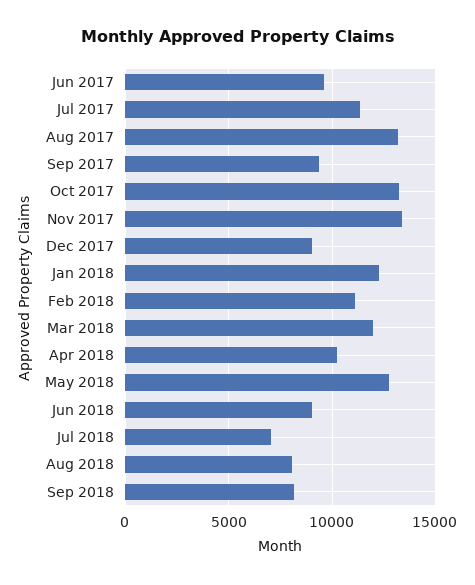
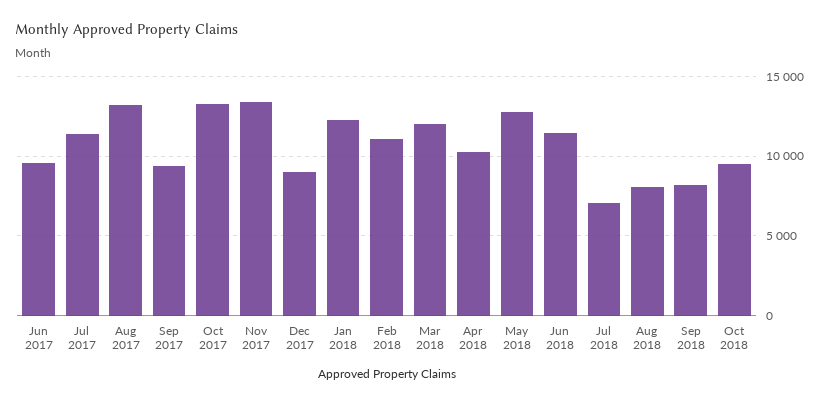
Jun 2018: 9000 -> 11500
Oct 2018: none -> 9500

